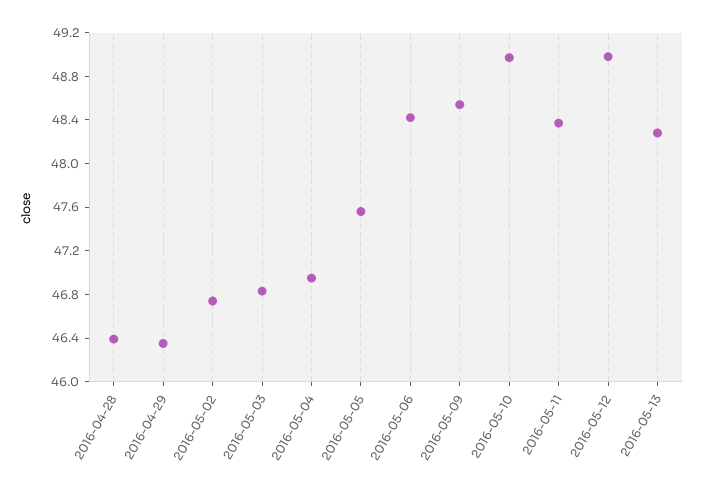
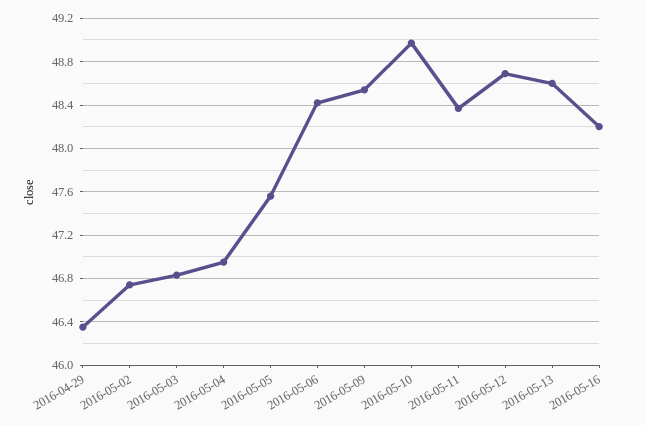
2016-04-28: 46.4 -> none
2016-05-12: 49 -> 48.7
2016-05-13: 48.3 -> 48.6
2016-05-16: none -> 48.2

